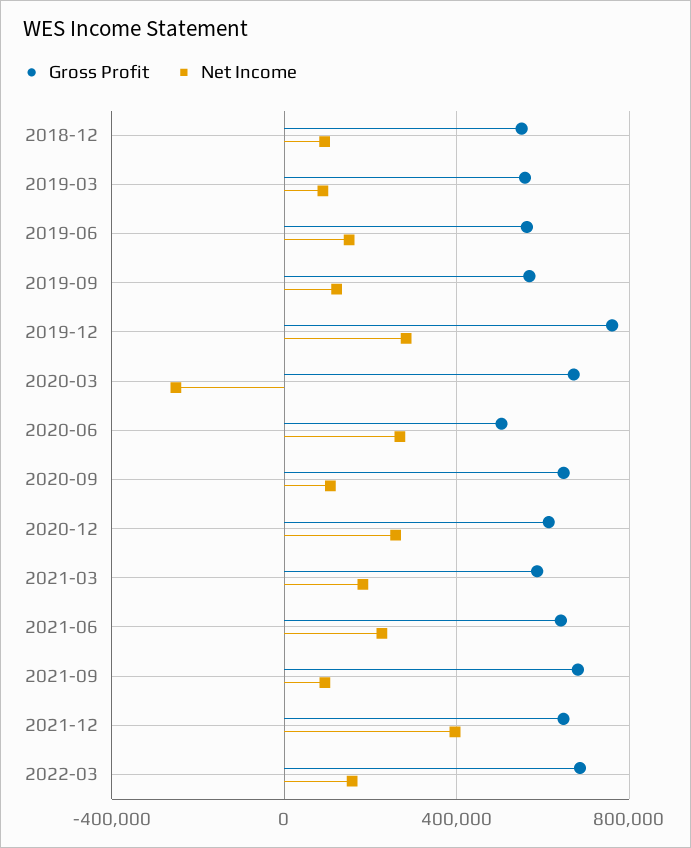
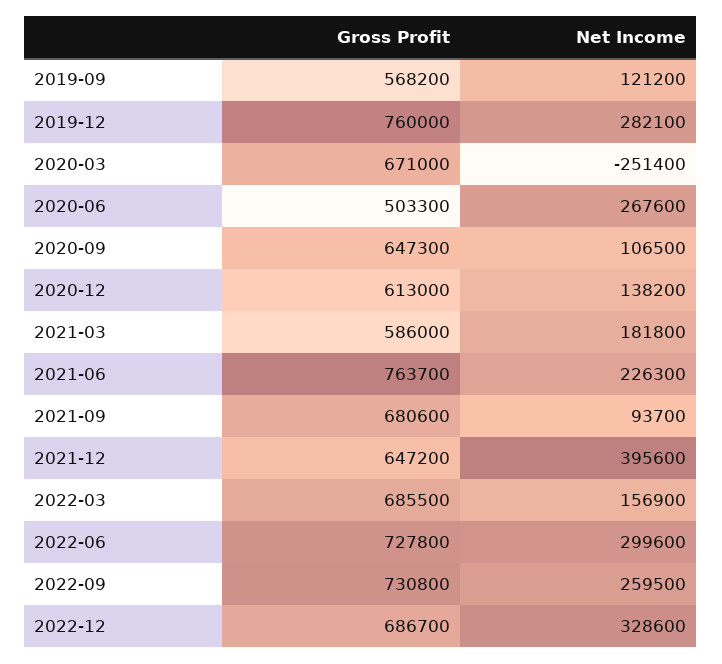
Gross Profit, 2018-12: 550000 -> none
Net Income, 2018-12: 100000 -> none
Gross Profit, 2019-03: 550000 -> none
Net Income, 2019-03: 100000 -> none
Gross Profit, 2019-06: 550000 -> none
Net Income, 2019-06: 150000 -> none
Net Income, 2020-12: 250000 -> 138200
Gross Profit, 2021-06: 650000 -> 763700
Gross Profit, 2022-06: none -> 727800
Net Income, 2022-06: none -> 299600
Gross Profit, 2022-09: none -> 730800
Net Income, 2022-09: none -> 259500
Gross Profit, 2022-12: none -> 686700
Net Income, 2022-12: none -> 328600

